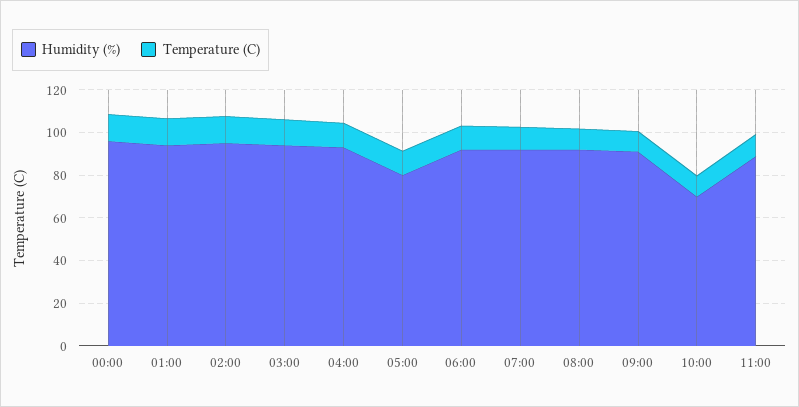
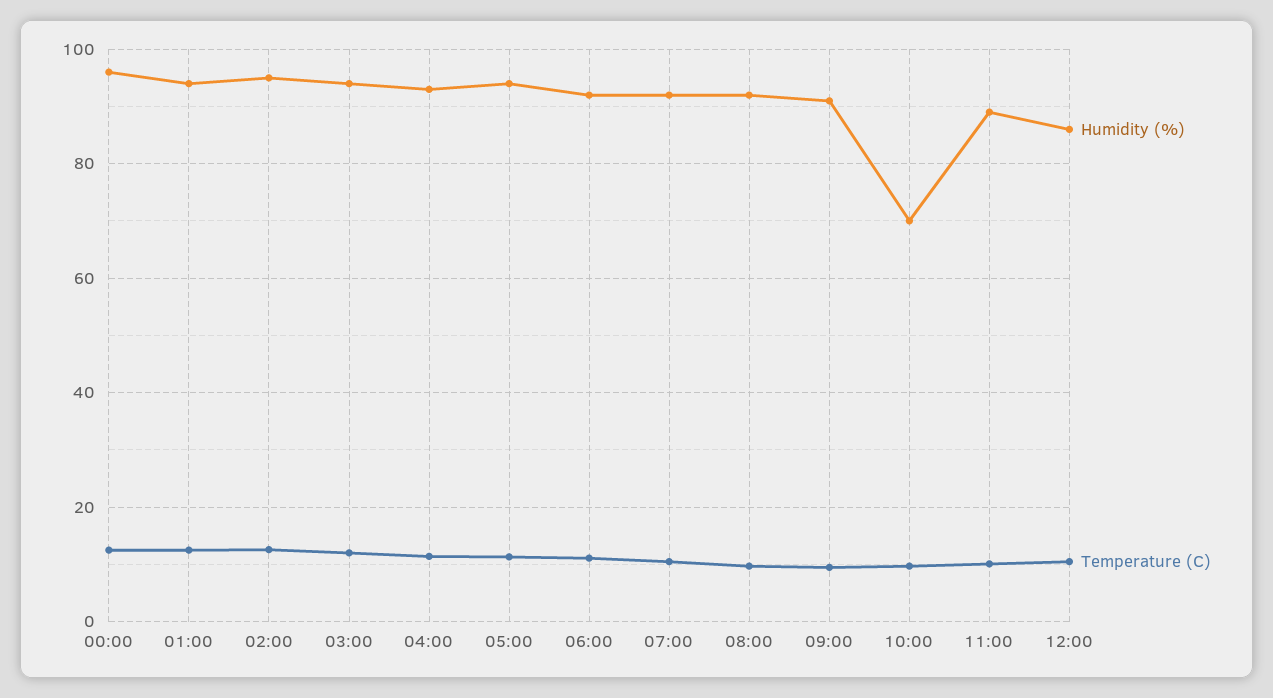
Humidity (%), 05:00: 80 -> 94
Humidity (%), 12:00: none -> 86
Temperature (C), 12:00: none -> 10

